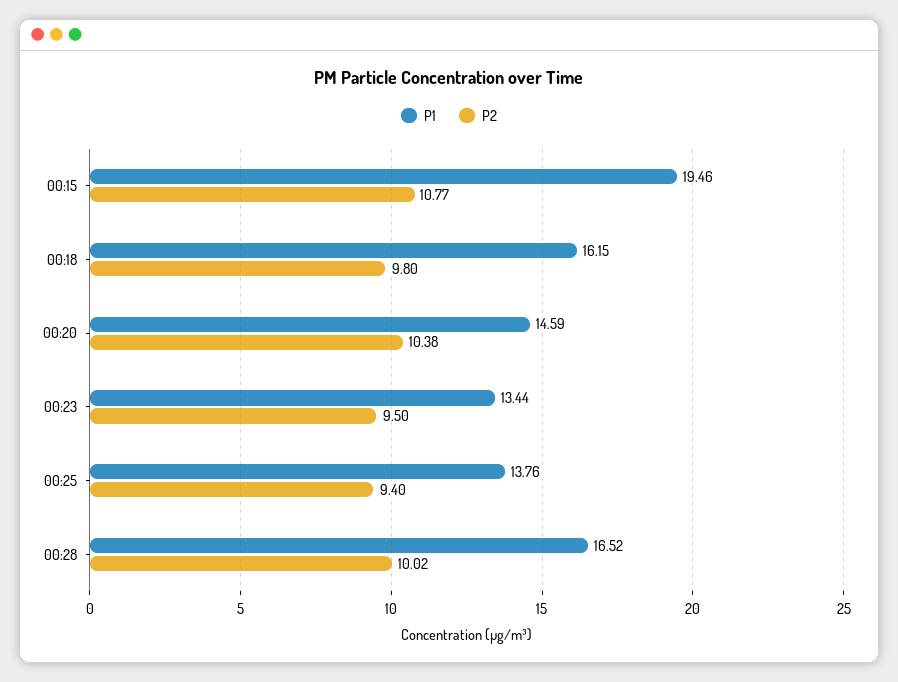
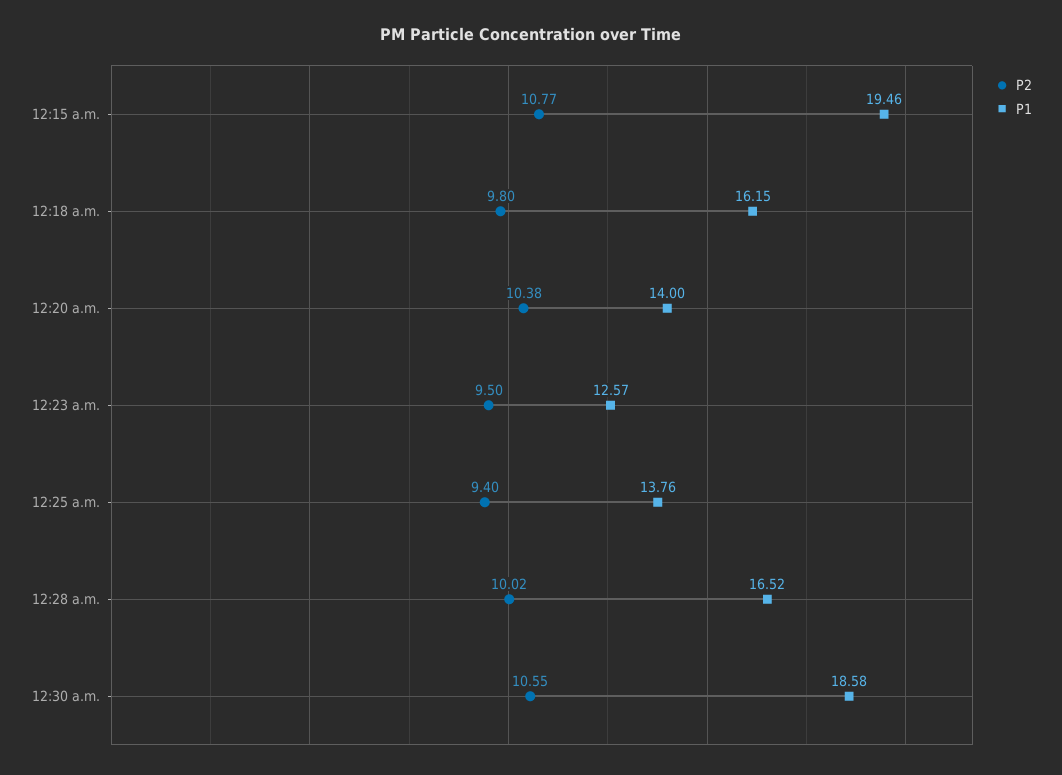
P1, 00:20: 14.59 -> 14
P1, 00:23: 13.44 -> 12.57
P2, 12:30 a.m.: none -> 10.55
P1, 12:30 a.m.: none -> 18.58

